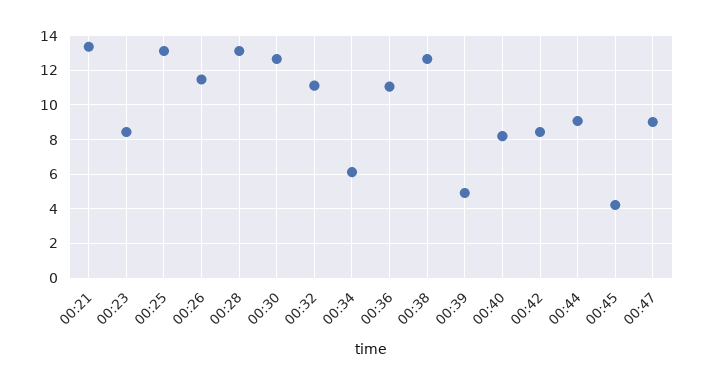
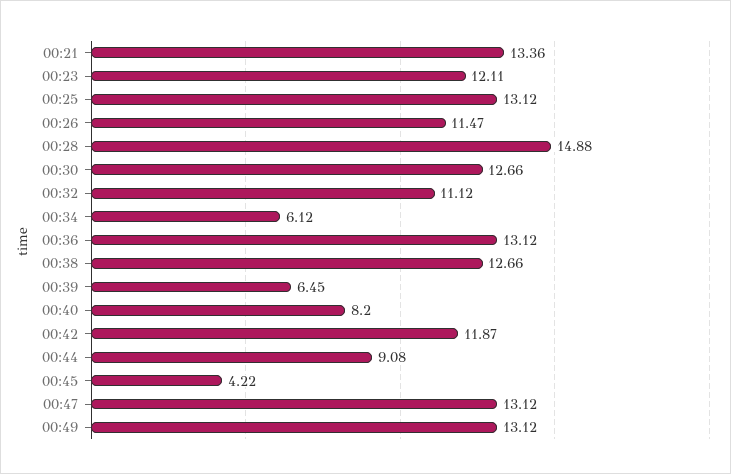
00:23: 8.5 -> 12.11
00:28: 13 -> 14.88
00:36: 11 -> 13.12
00:39: 5 -> 6.45
00:42: 8.5 -> 11.87
00:47: 9 -> 13.12
00:49: none -> 13.12

